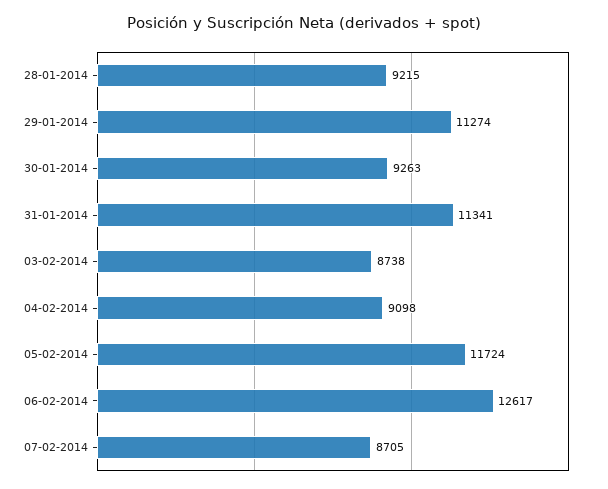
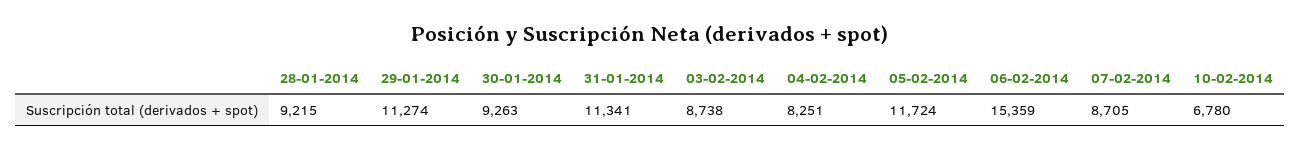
04-02-2014: 9098 -> 8251
06-02-2014: 12617 -> 15359
10-02-2014: none -> 6780

